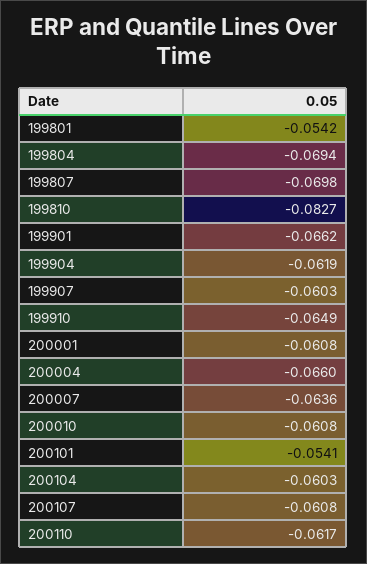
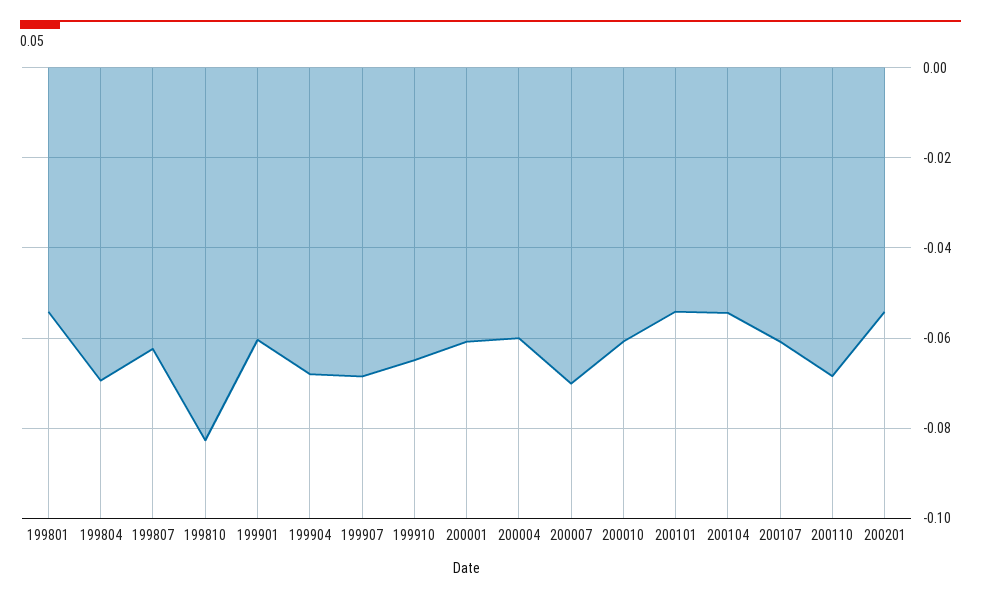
199807: -0.0698 -> -0.062
199901: -0.0662 -> -0.06
199904: -0.0619 -> -0.068
199907: -0.0603 -> -0.068
200004: -0.066 -> -0.06
200007: -0.0636 -> -0.07
200104: -0.0603 -> -0.054
200110: -0.0617 -> -0.068
200201: none -> -0.054

